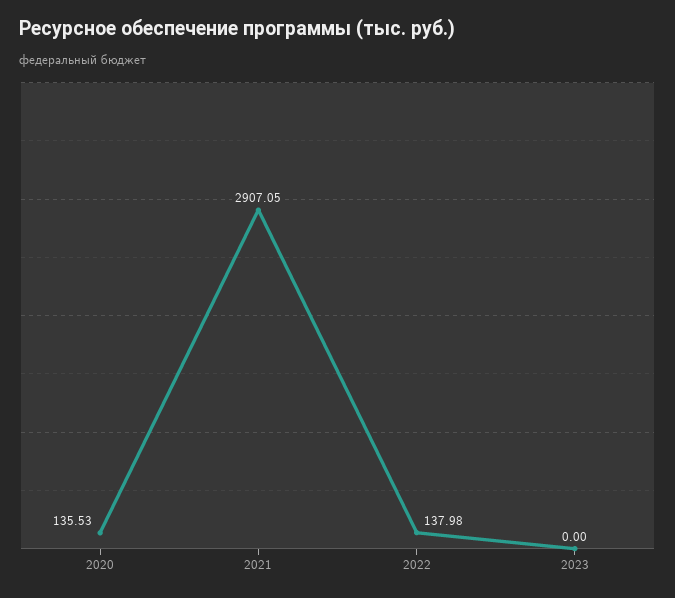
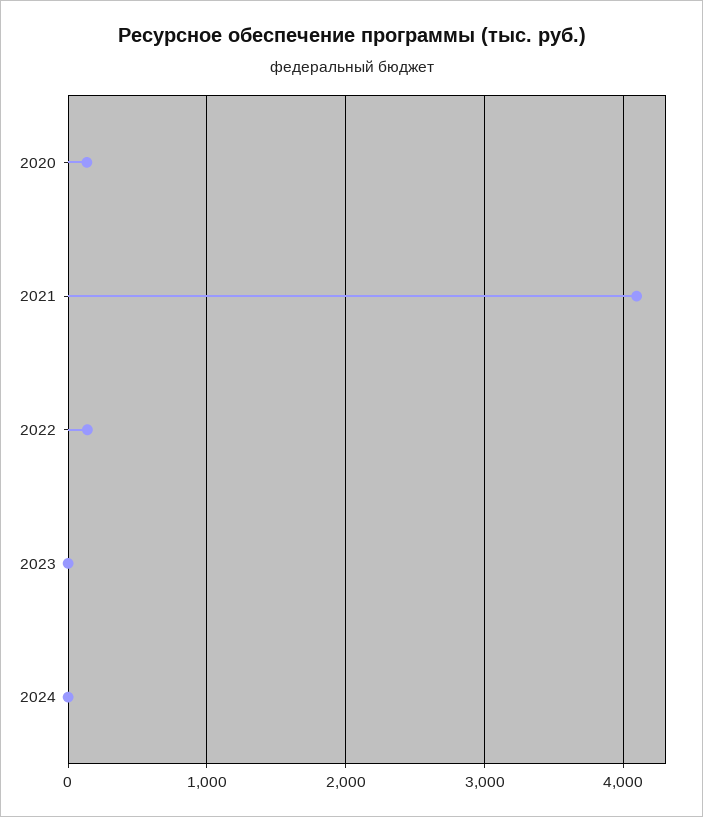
2021: 2907.05 -> 4100
2024: none -> 0

